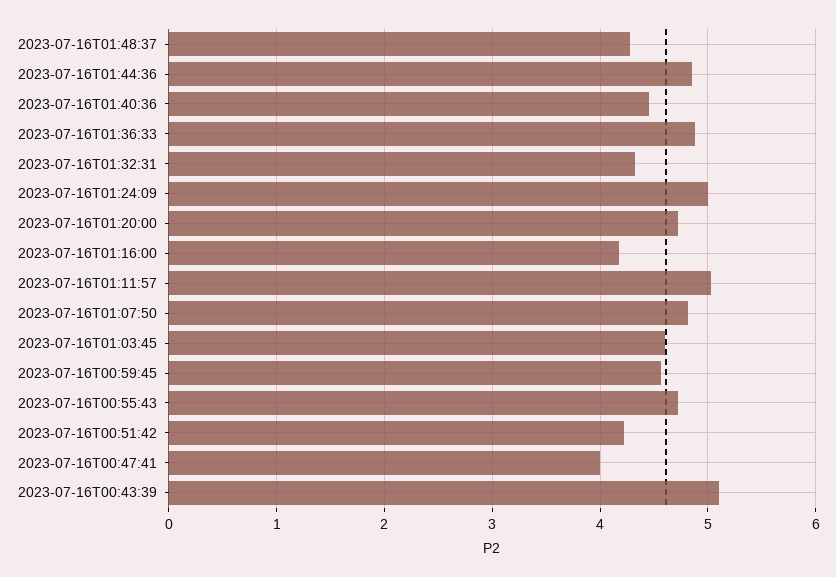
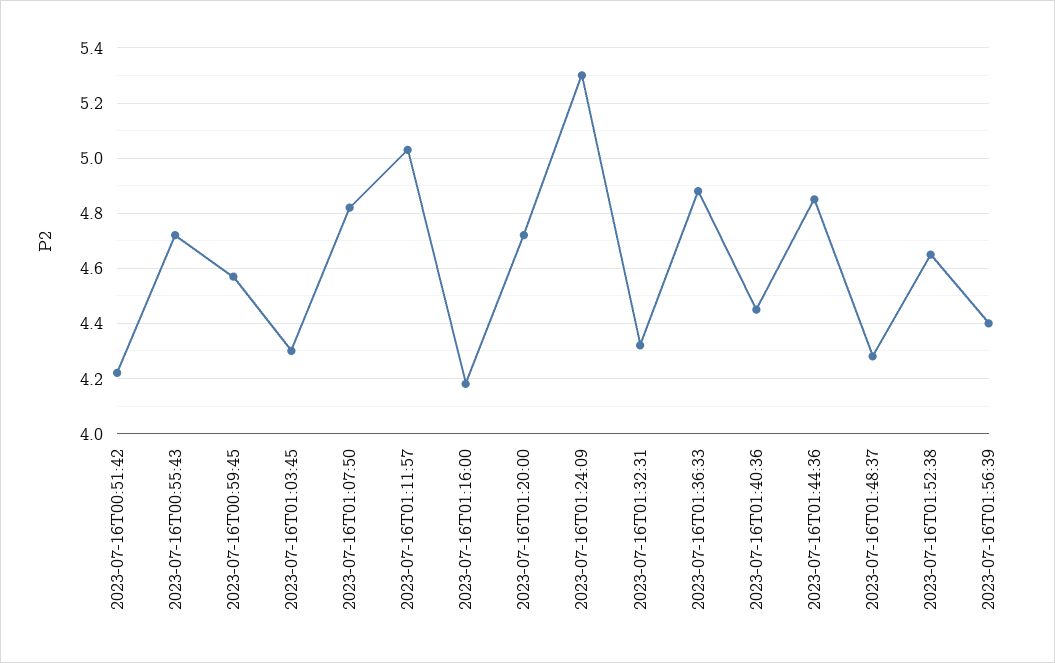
2023-07-16T01:24:09: 5 -> 5.3
2023-07-16T01:03:45: 4.6 -> 4.3
2023-07-16T00:47:41: 4 -> none
2023-07-16T00:43:39: 5.1 -> none
2023-07-16T01:52:38: none -> 4.65
2023-07-16T01:56:39: none -> 4.4

